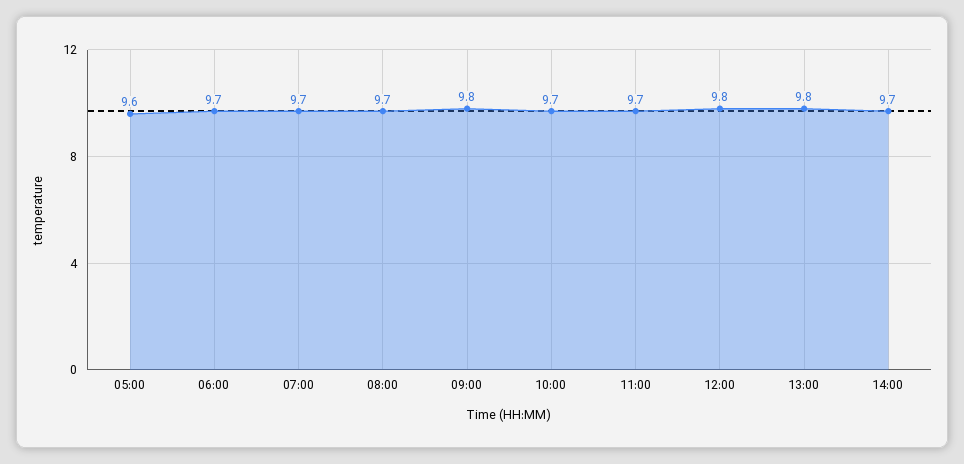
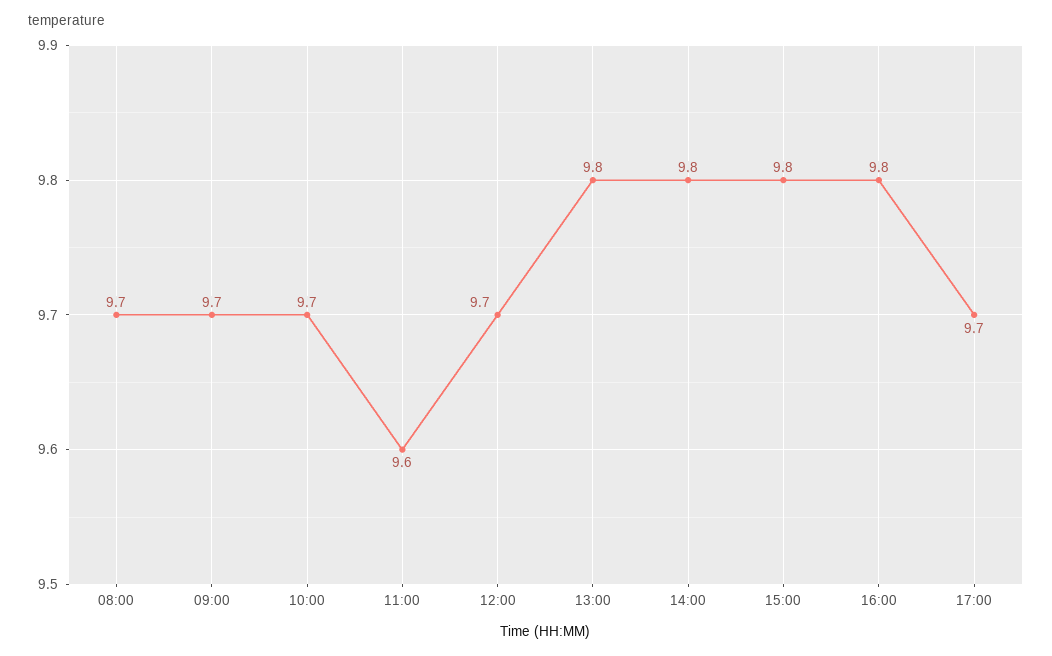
05:00: 9.6 -> none
06:00: 9.7 -> none
07:00: 9.7 -> none
09:00: 9.8 -> 9.7
11:00: 9.7 -> 9.6
12:00: 9.8 -> 9.7
14:00: 9.7 -> 9.8
15:00: none -> 9.8
16:00: none -> 9.8
17:00: none -> 9.7

